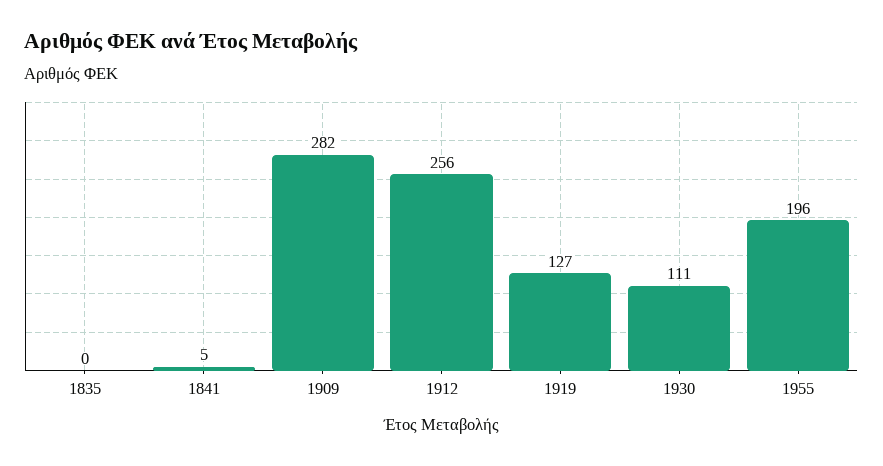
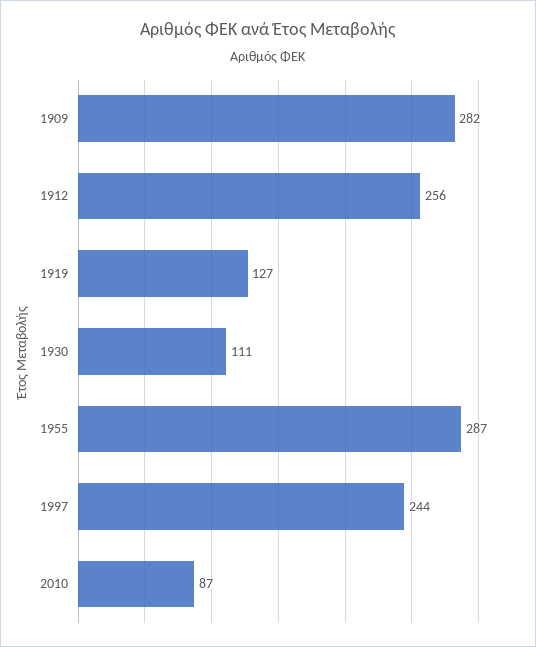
1835: 0 -> none
1841: 5 -> none
1955: 196 -> 287
1997: none -> 244
2010: none -> 87

